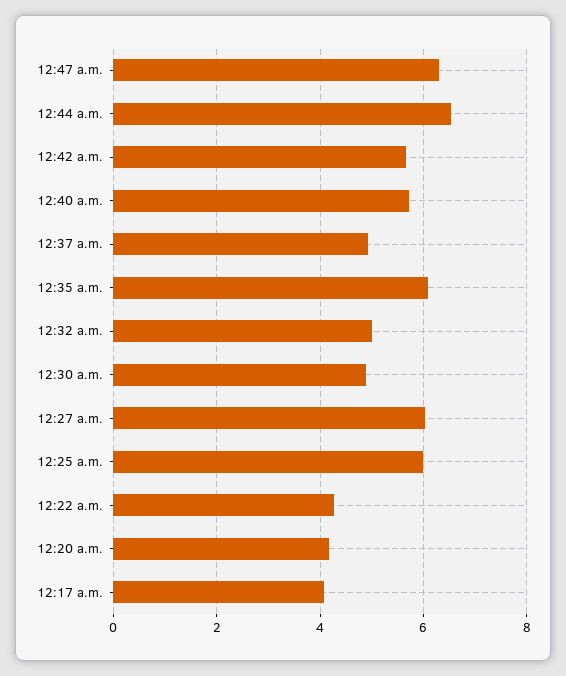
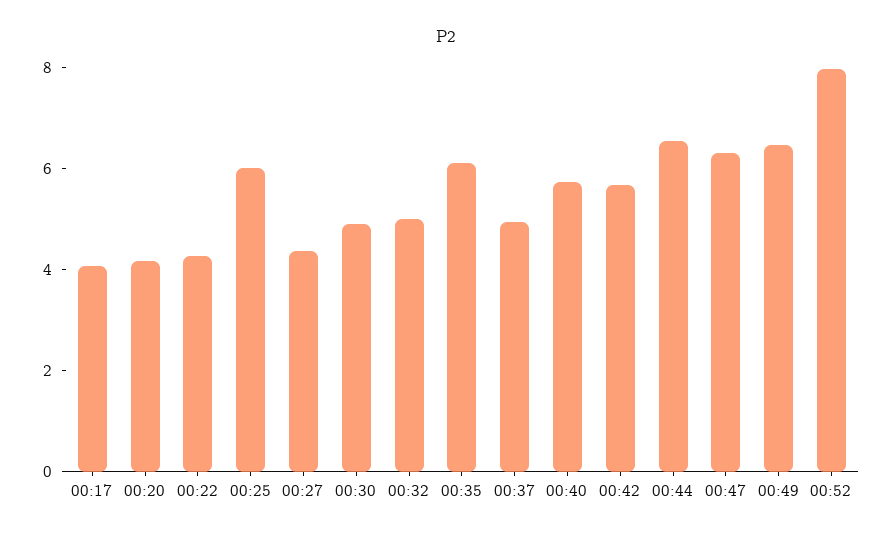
12:27 a.m.: 6 -> 4.5
00:49: none -> 6.5
00:52: none -> 8

